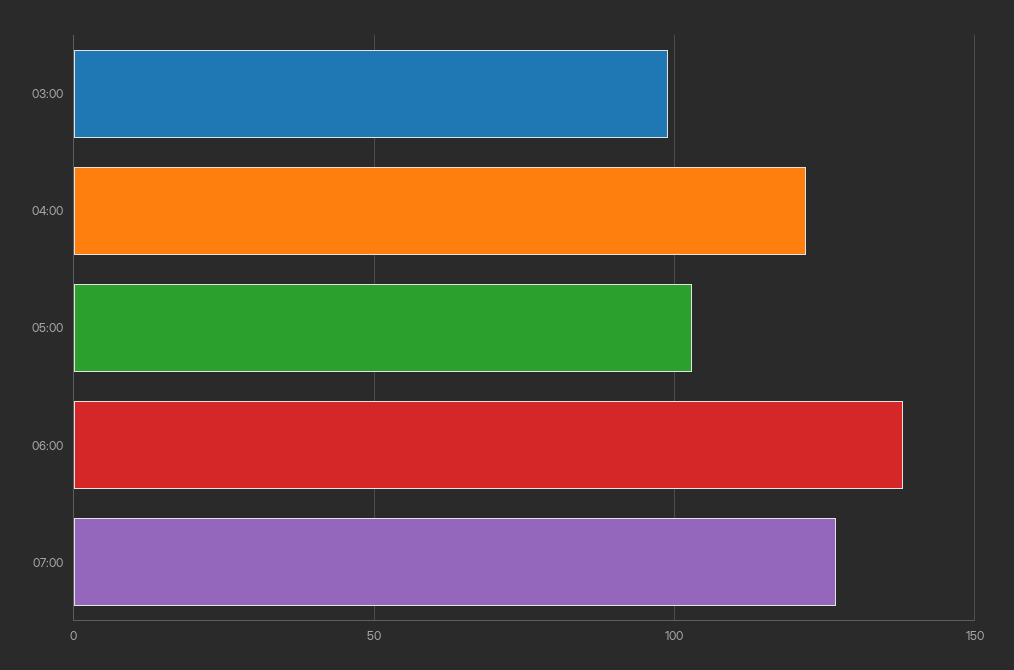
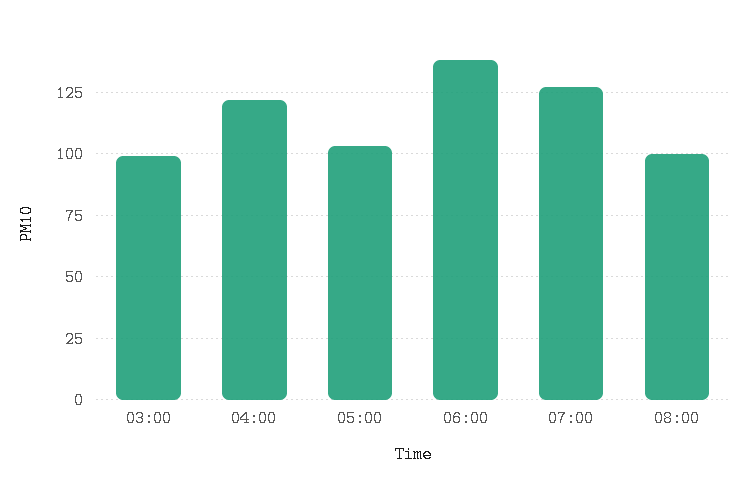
08:00: none -> 100

